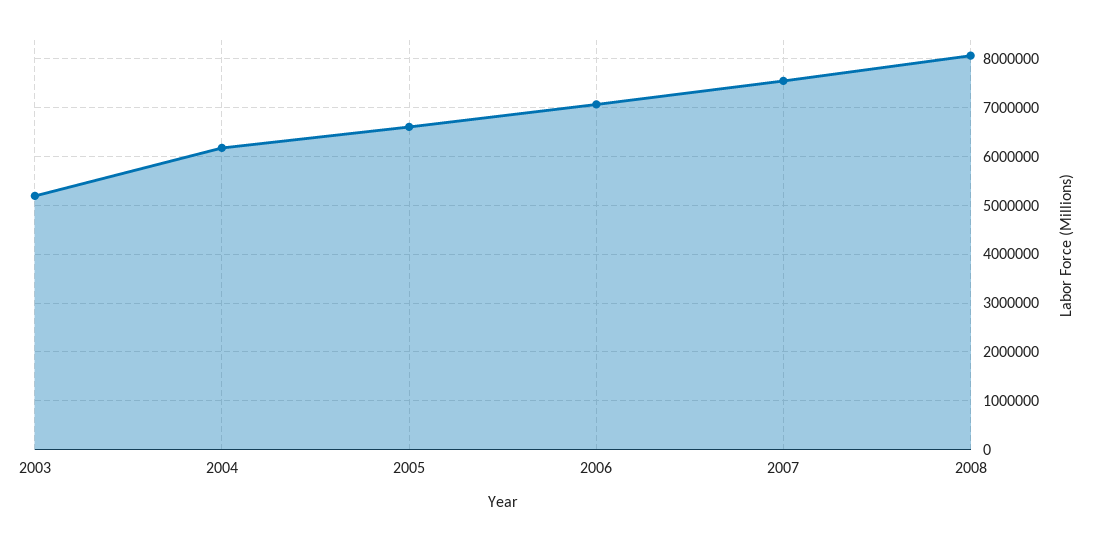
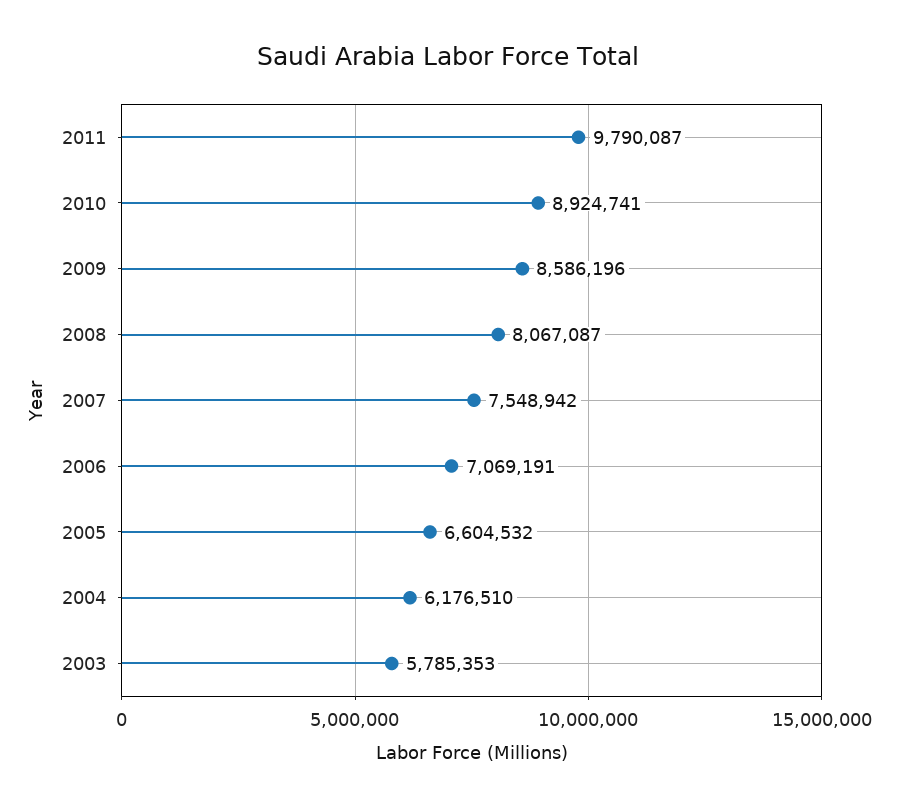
2003: 5200000 -> 5785353
2011: none -> 9790087
2010: none -> 8924741
2009: none -> 8586196

